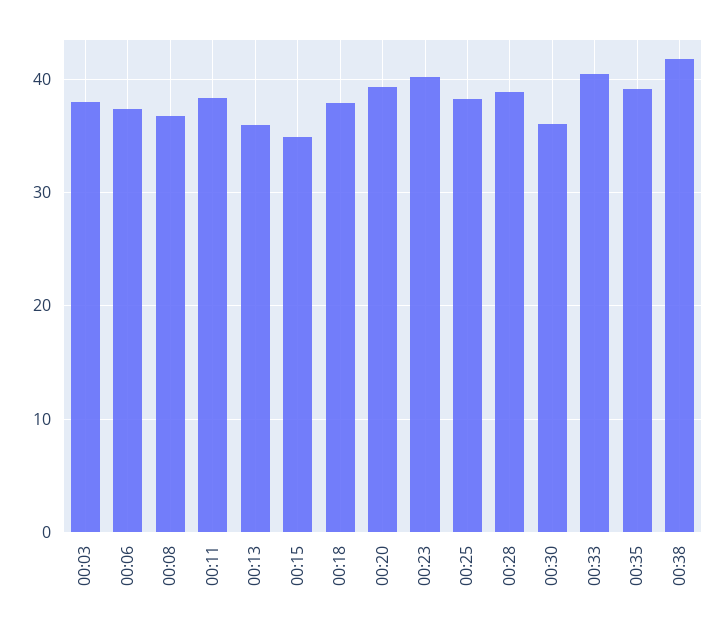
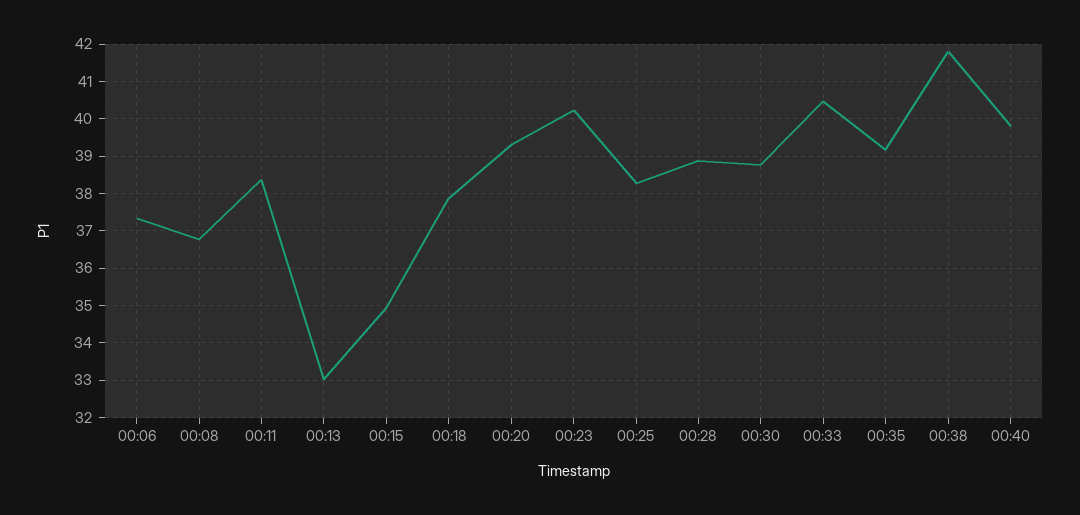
00:03: 38 -> none
00:13: 36 -> 33
00:30: 36 -> 38.8
00:40: none -> 39.8

